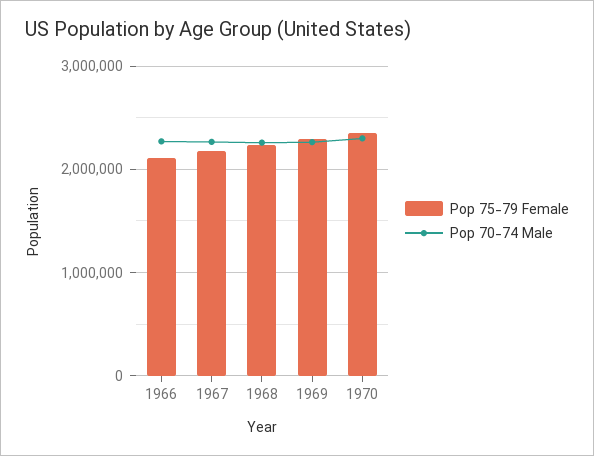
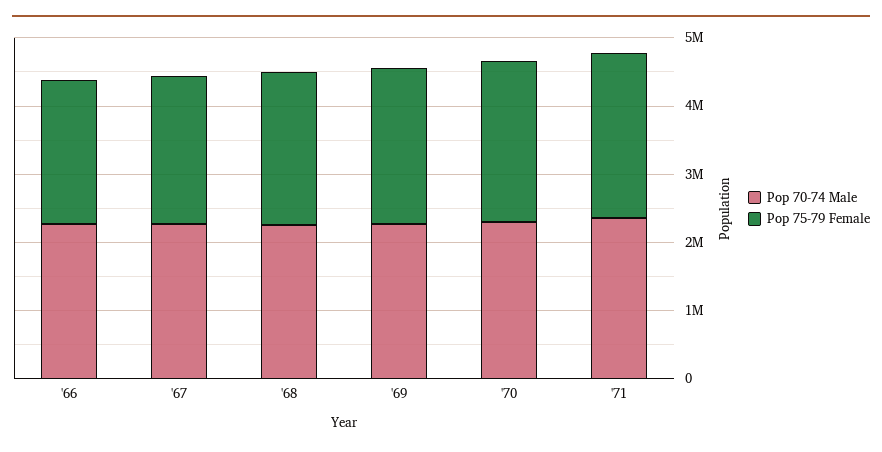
Pop 70-74 Male, '71: none -> 2400000
Pop 75-79 Female, '71: none -> 2400000

